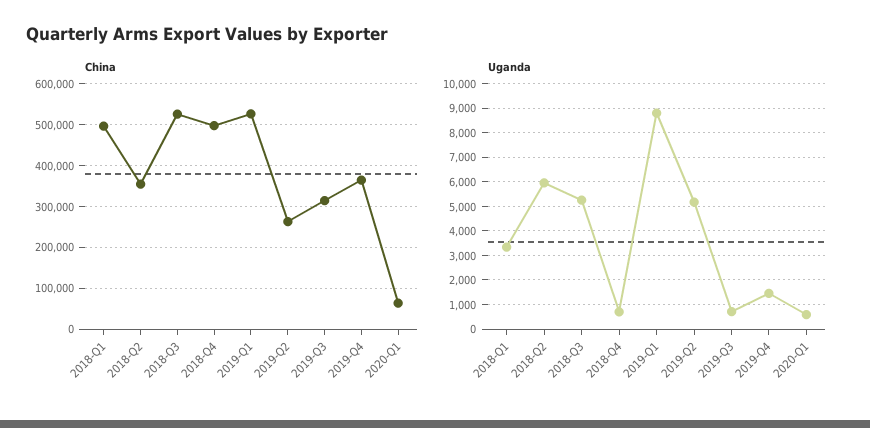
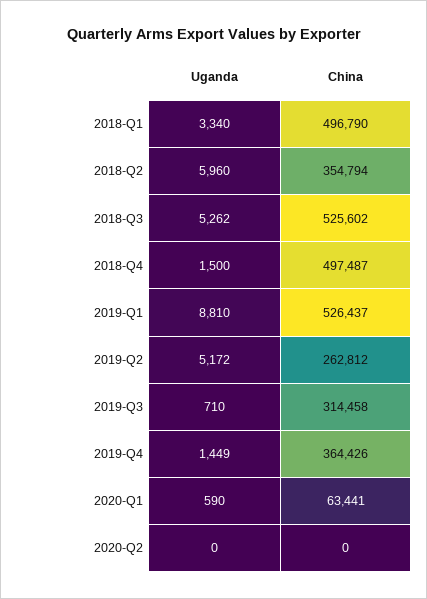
Uganda, 2018-Q4: 750 -> 1500
Uganda, 2020-Q2: none -> 0
China, 2020-Q2: none -> 0

